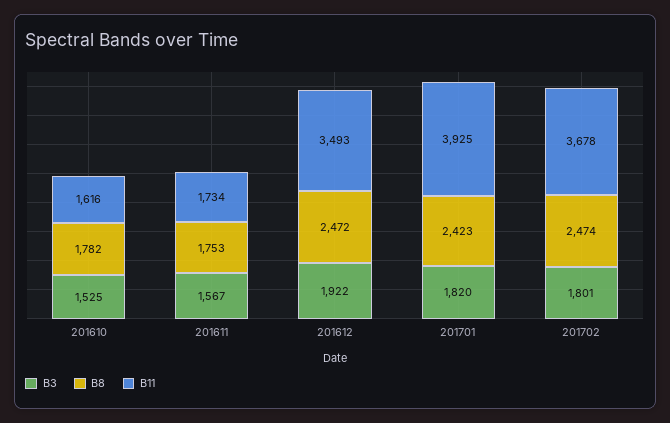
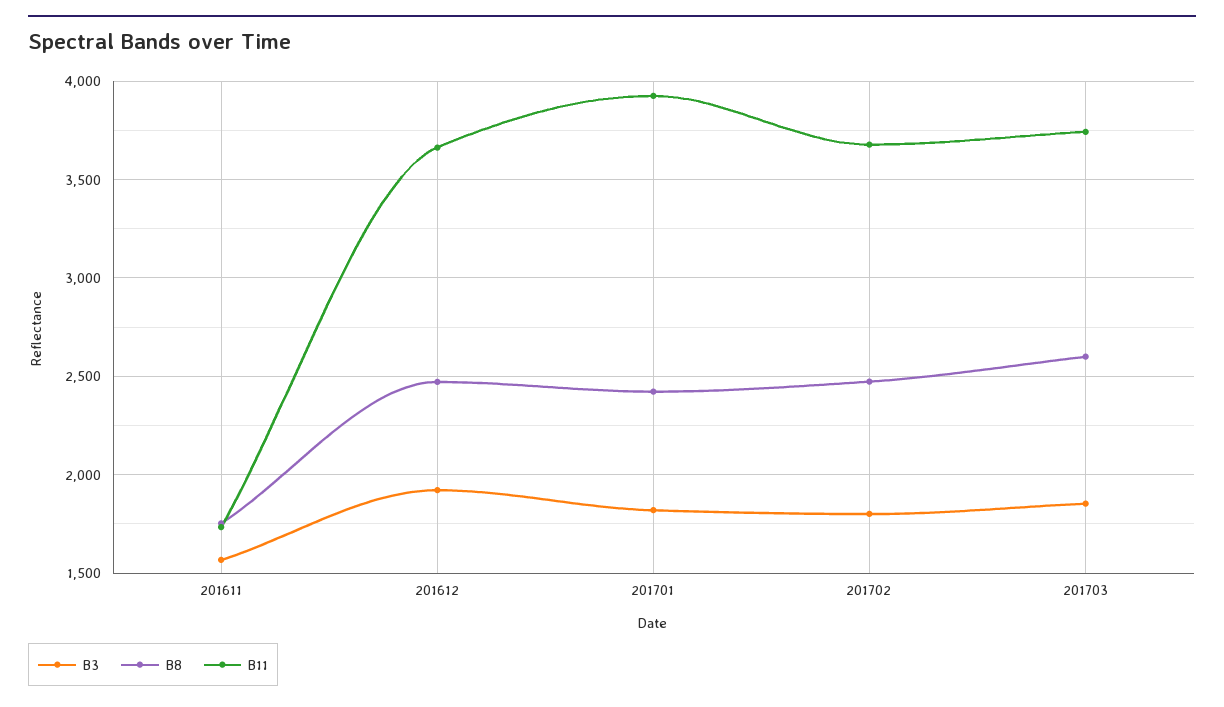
B3, 201610: 1525 -> none
B8, 201610: 1782 -> none
B11, 201610: 1616 -> none
B11, 201612: 3493 -> 3650
B3, 201703: none -> 1850
B8, 201703: none -> 2600
B11, 201703: none -> 3750

